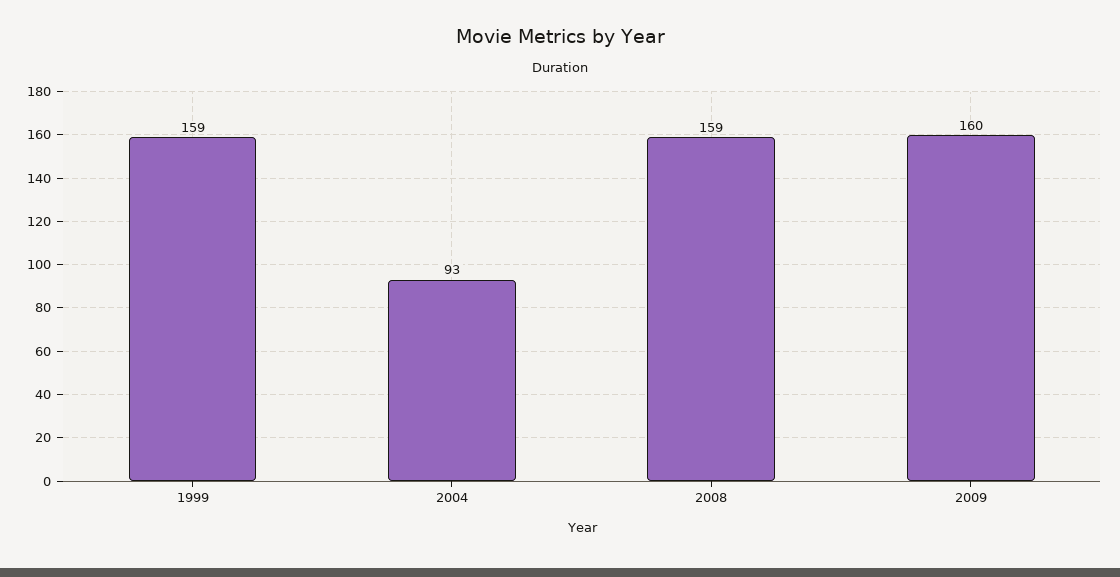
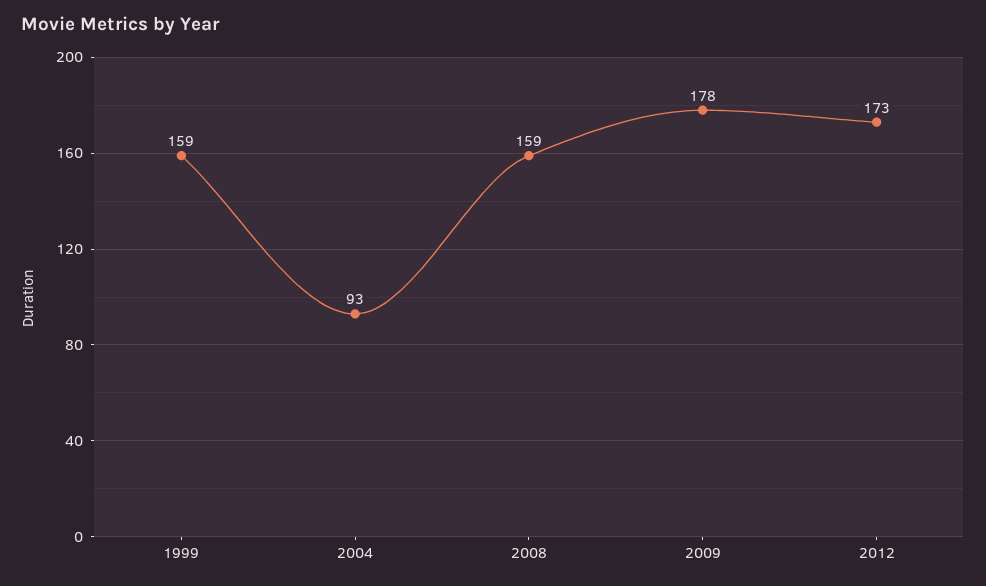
2009: 160 -> 178
2012: none -> 173

